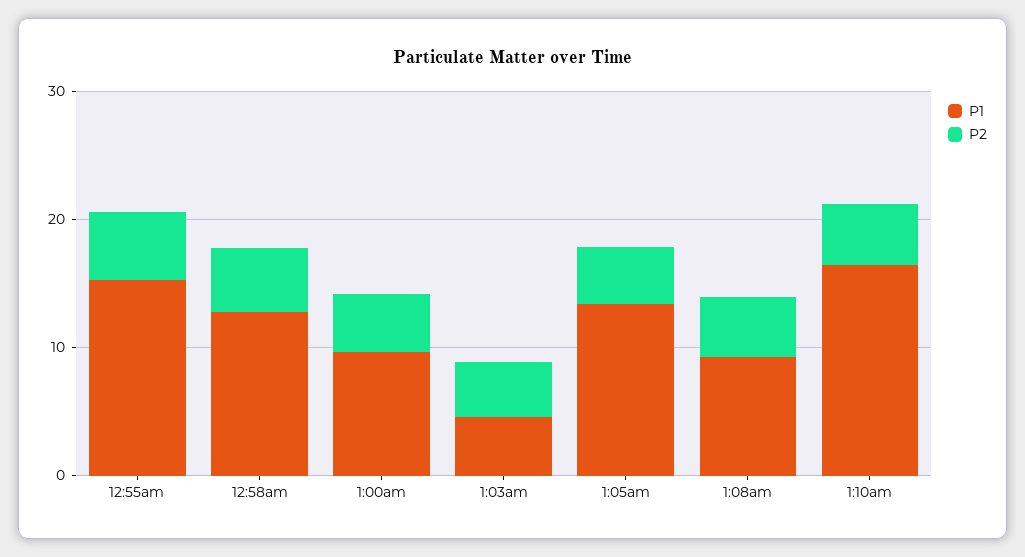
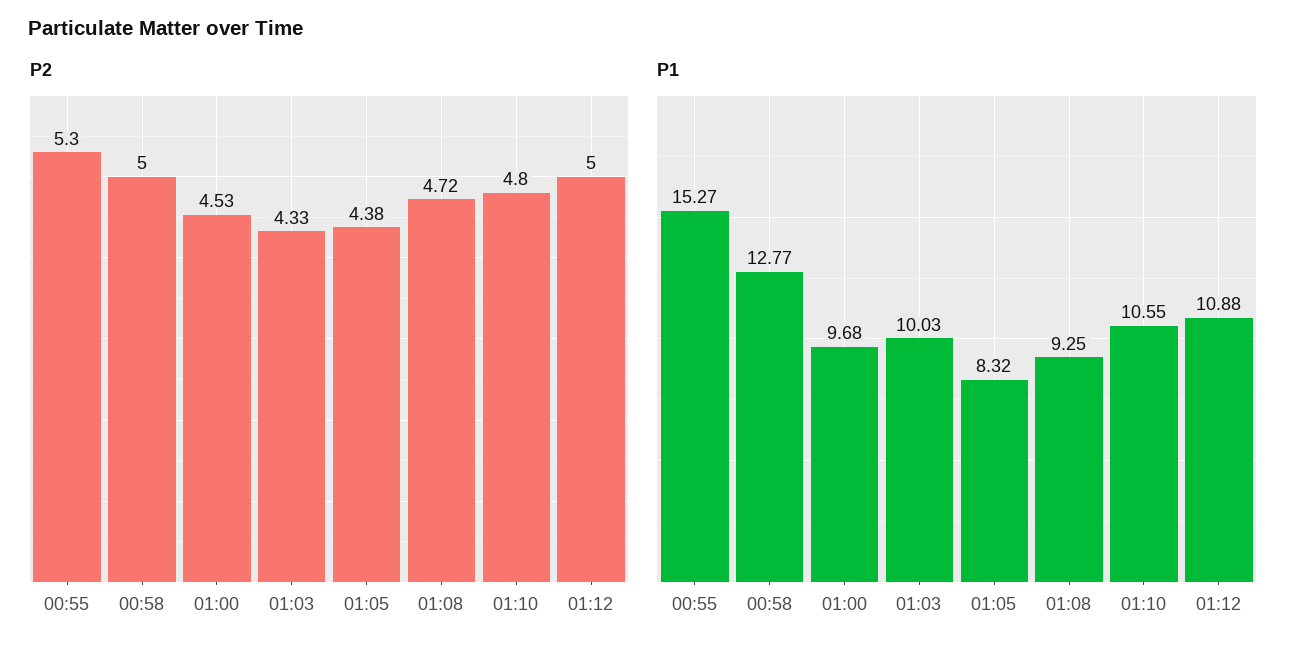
P1, 1:03am: 4 -> 10.03
P1, 1:05am: 14 -> 8.32
P1, 1:10am: 16 -> 10.55
P2, 01:12: none -> 5
P1, 01:12: none -> 10.88

